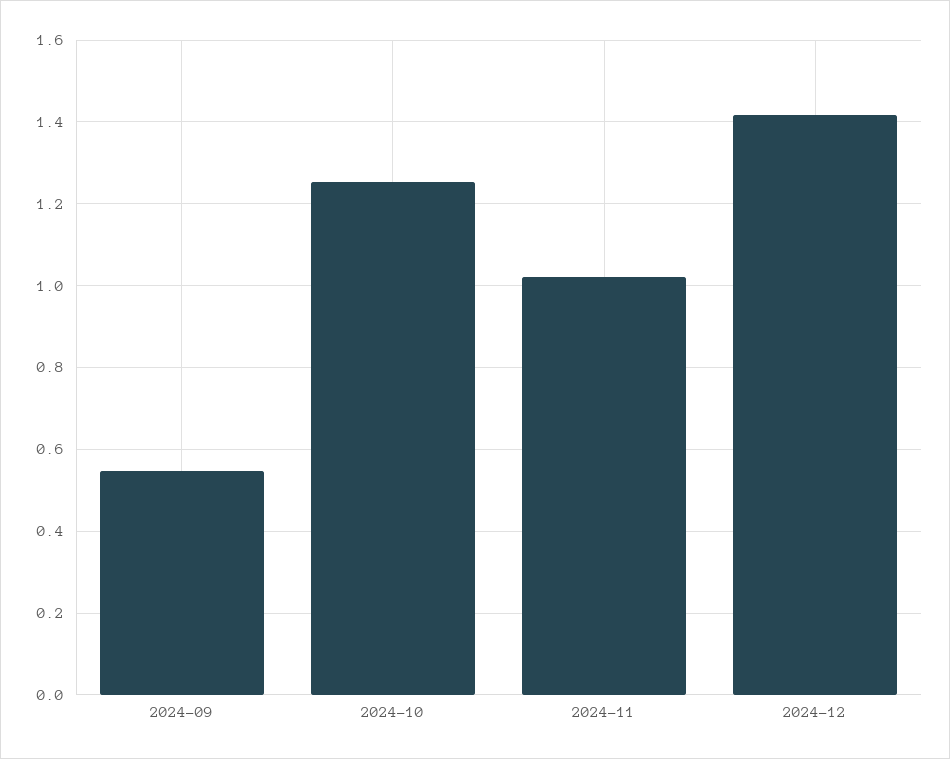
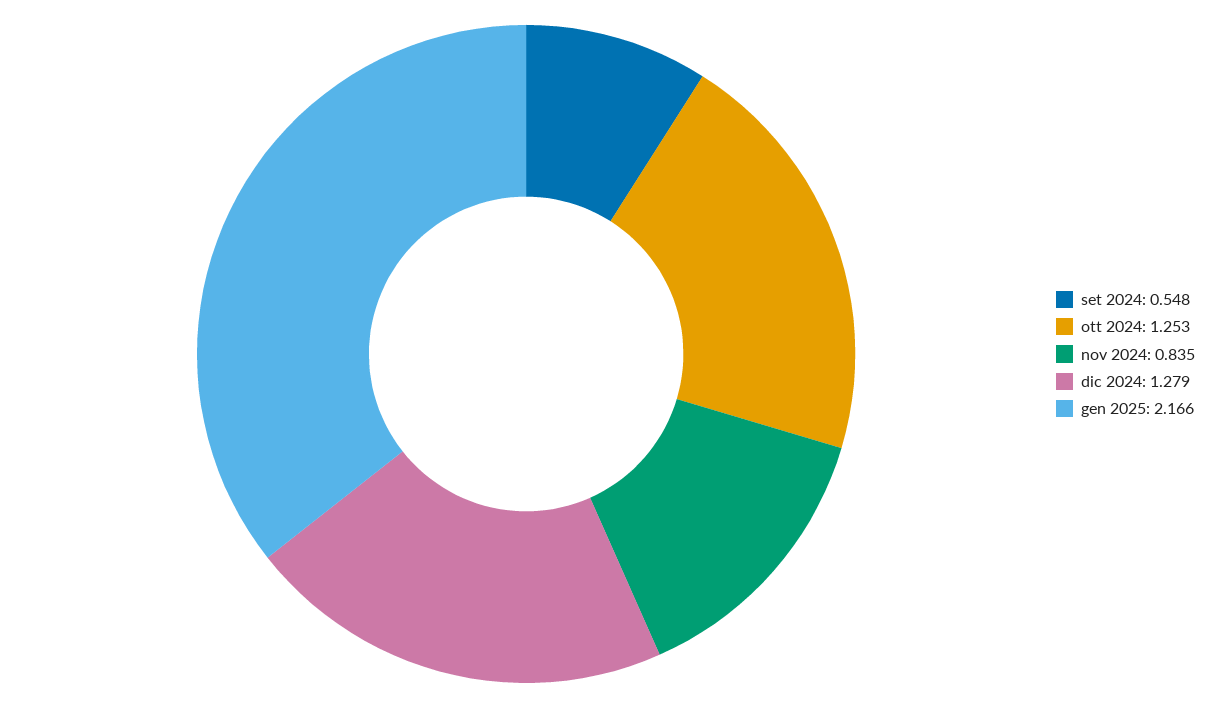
2024-11: 1.02 -> 0.835
2024-12: 1.42 -> 1.279
gen 2025: none -> 2.166

